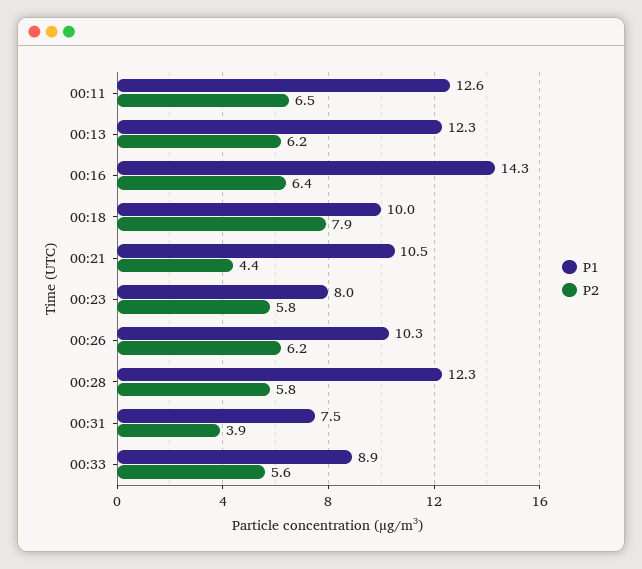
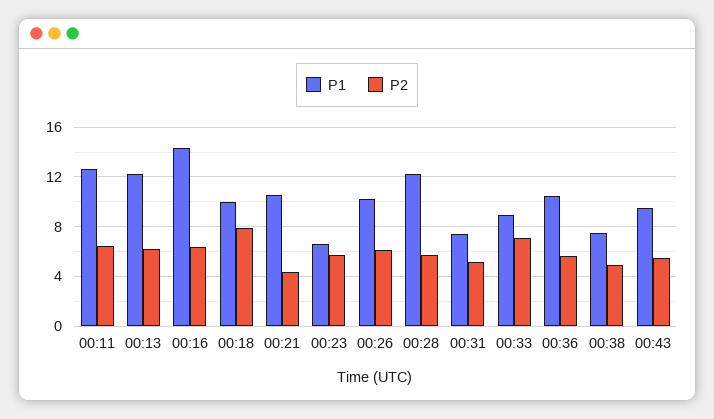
P1, 00:23: 8 -> 6.5
P2, 00:31: 3.9 -> 5
P2, 00:33: 5.6 -> 7
P1, 00:36: none -> 10.5
P2, 00:36: none -> 5.5
P1, 00:38: none -> 7.5
P2, 00:38: none -> 5
P1, 00:43: none -> 9.5
P2, 00:43: none -> 5.5

